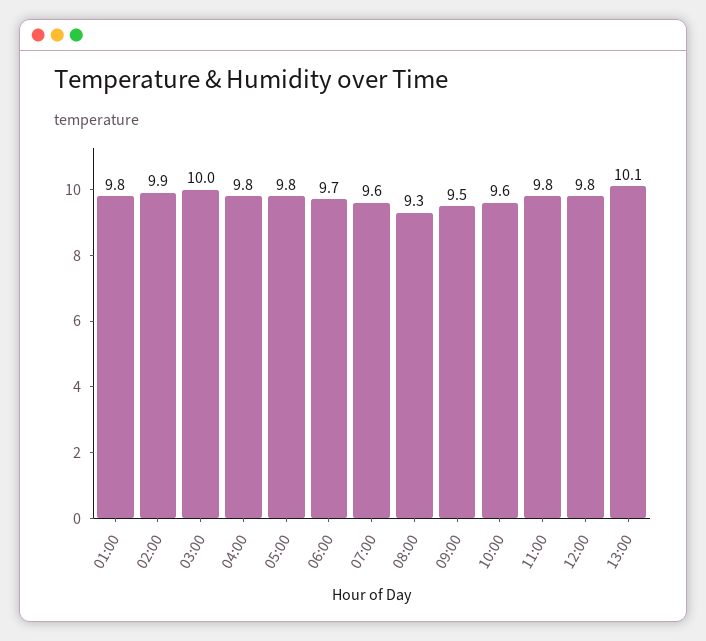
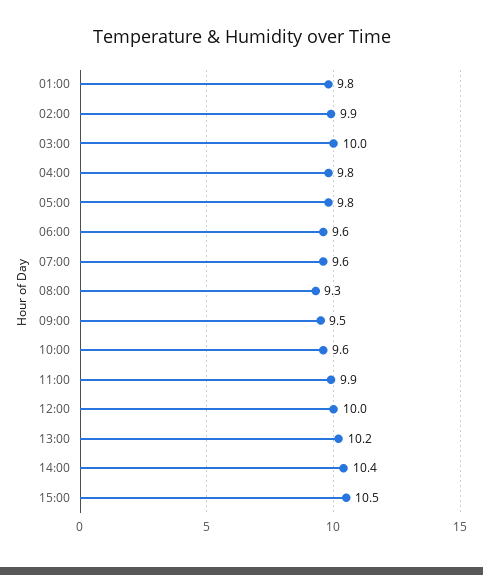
06:00: 9.7 -> 9.6
11:00: 9.8 -> 9.9
12:00: 9.8 -> 10
13:00: 10.1 -> 10.2
14:00: none -> 10.4
15:00: none -> 10.5

